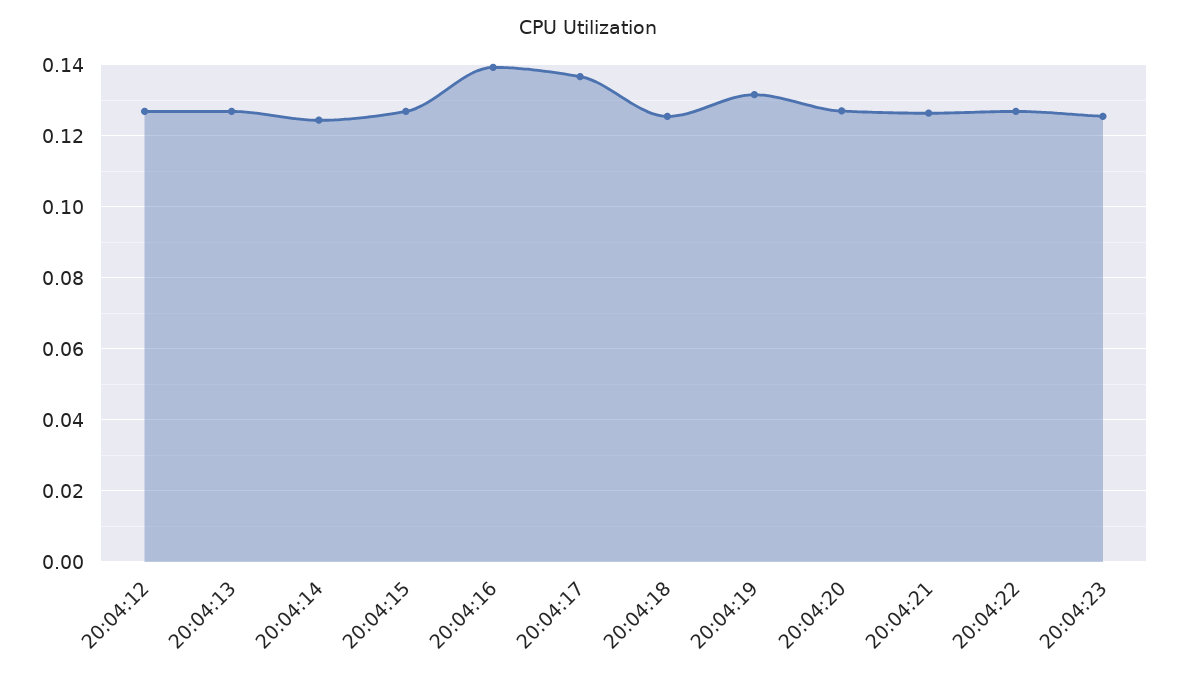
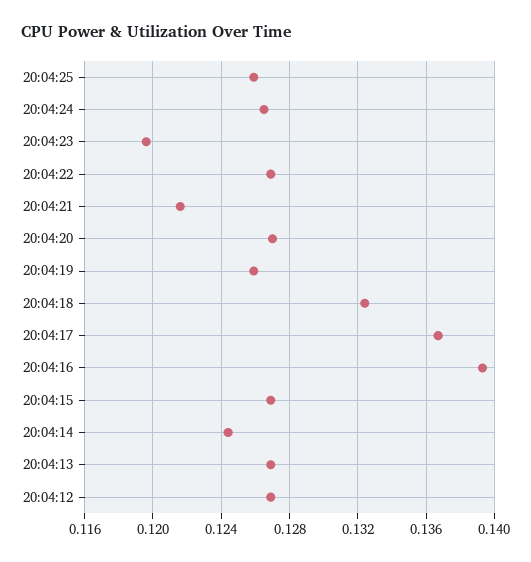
20:04:18: 0.126 -> 0.1325
20:04:19: 0.132 -> 0.126
20:04:21: 0.126 -> 0.1215
20:04:23: 0.126 -> 0.1195
20:04:25: none -> 0.126
20:04:24: none -> 0.1265

